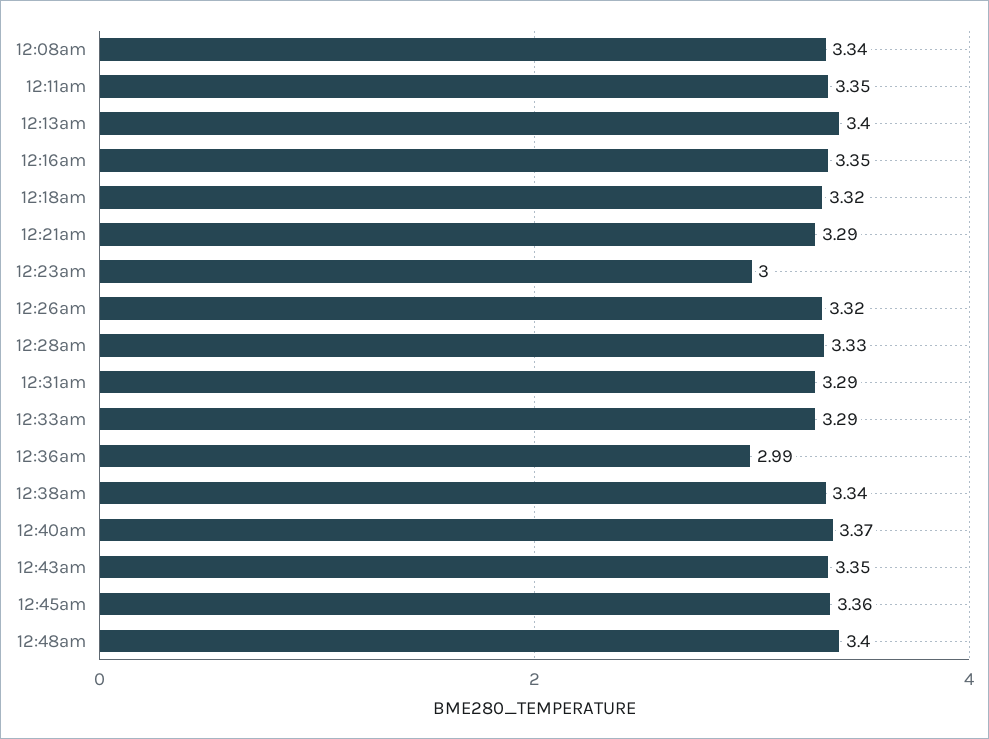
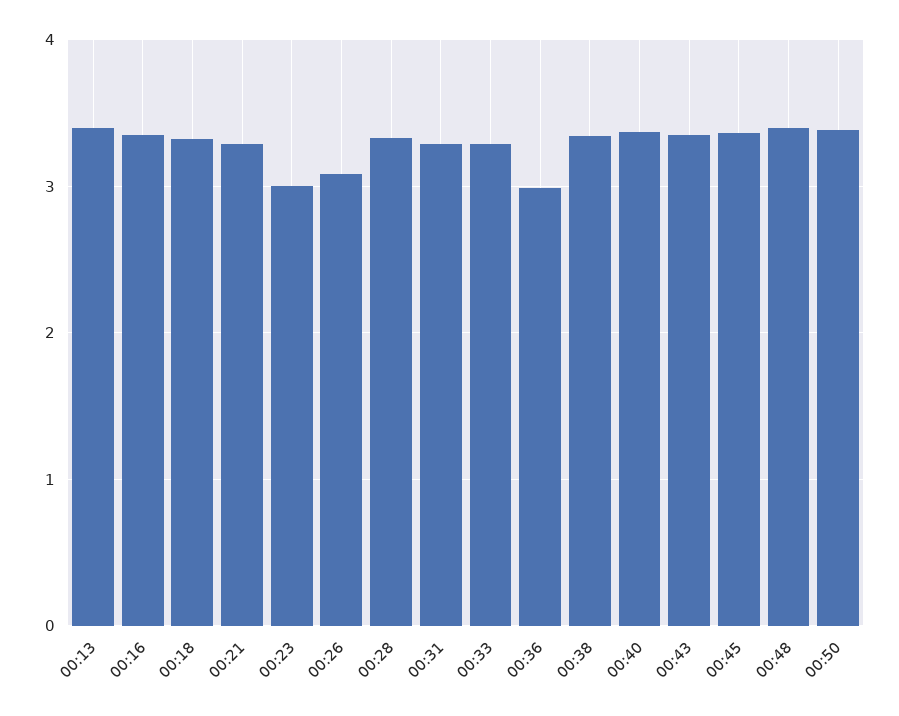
12:08am: 3.34 -> none
12:11am: 3.35 -> none
12:26am: 3.32 -> 3.1
00:50: none -> 3.4

